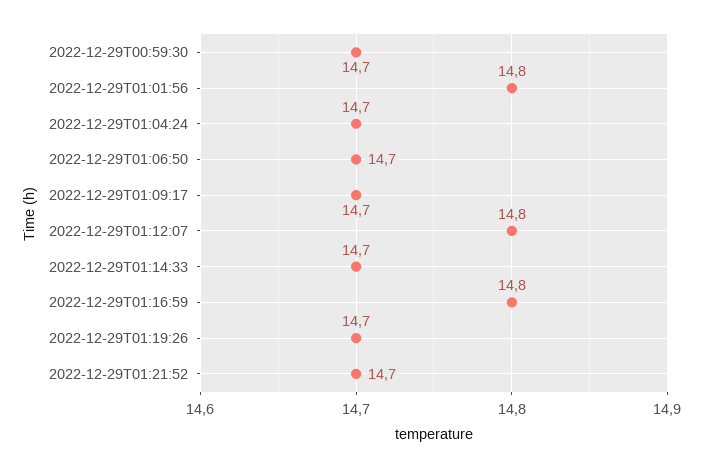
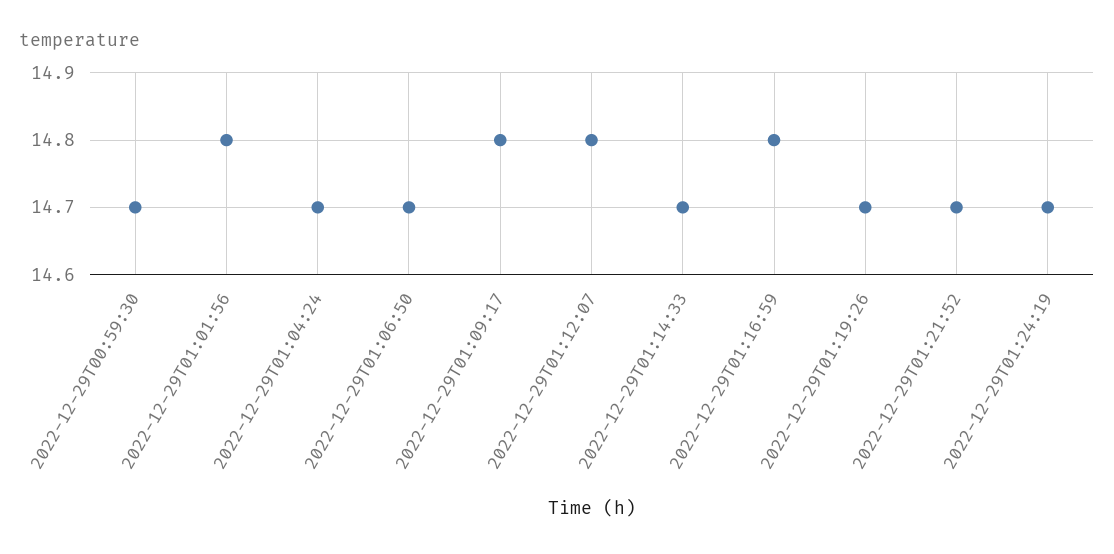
2022-12-29T01:09:17: 14.7 -> 14.8
2022-12-29T01:24:19: none -> 14.7

